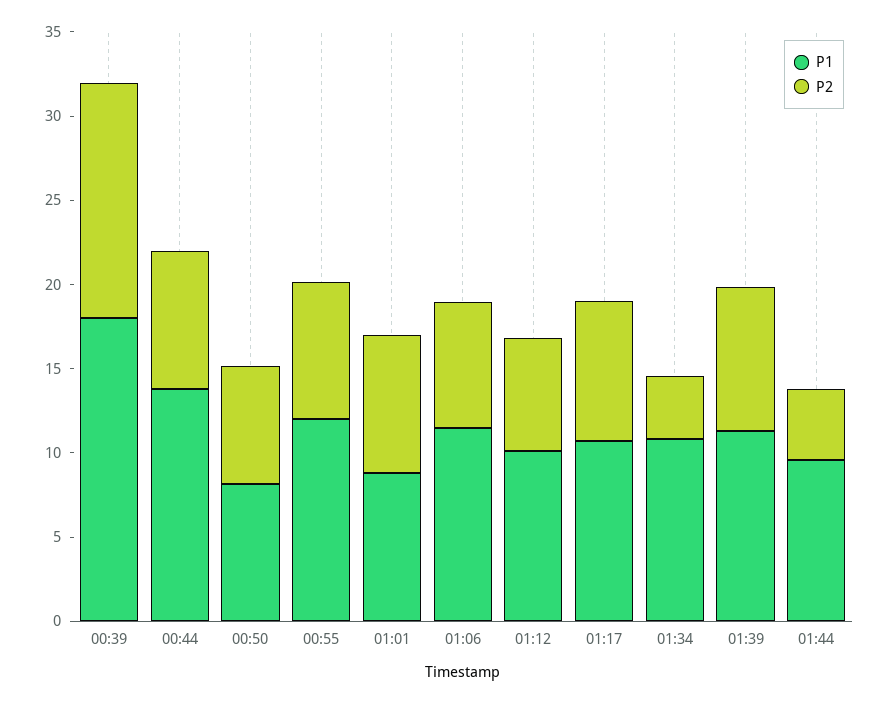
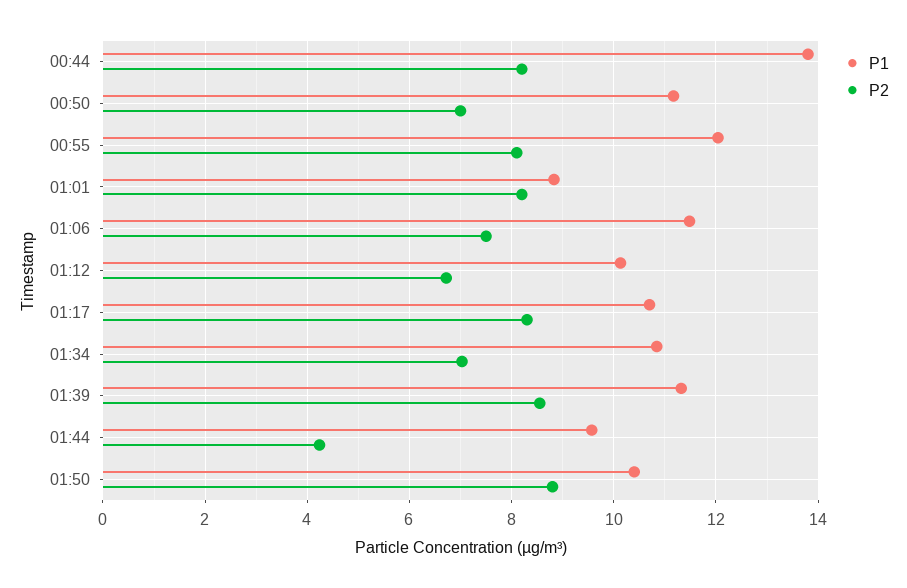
P1, 00:39: 18 -> none
P2, 00:39: 14 -> none
P1, 00:50: 8 -> 11.2
P2, 01:34: 4 -> 7
P1, 01:50: none -> 10.4
P2, 01:50: none -> 8.8

